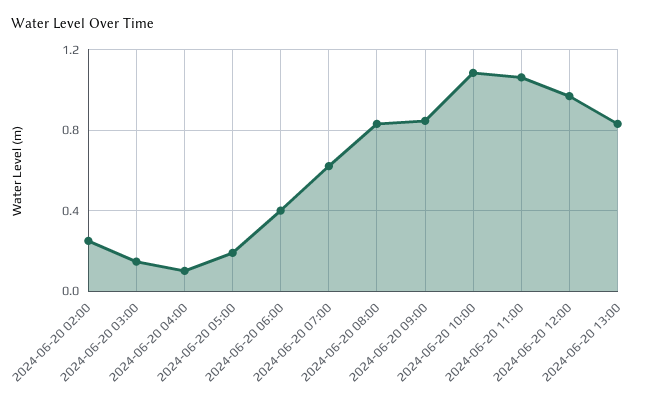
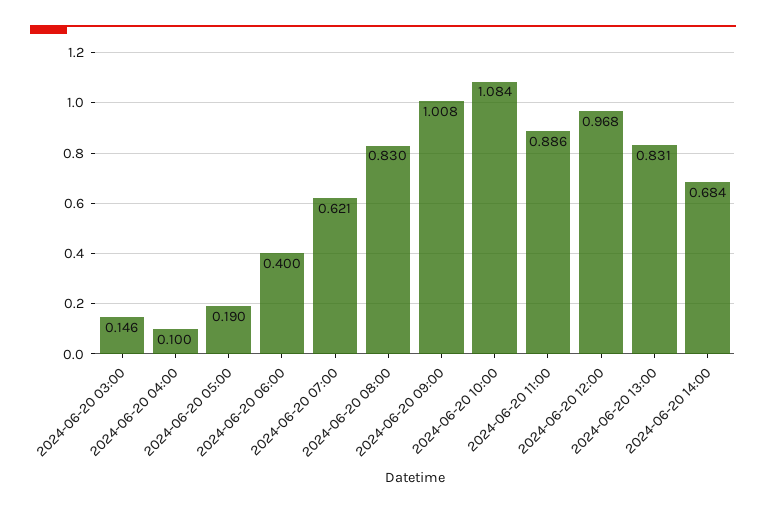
2024-06-20 02:00: 0.25 -> none
2024-06-20 09:00: 0.85 -> 1.008
2024-06-20 11:00: 1.05 -> 0.886
2024-06-20 14:00: none -> 0.684

